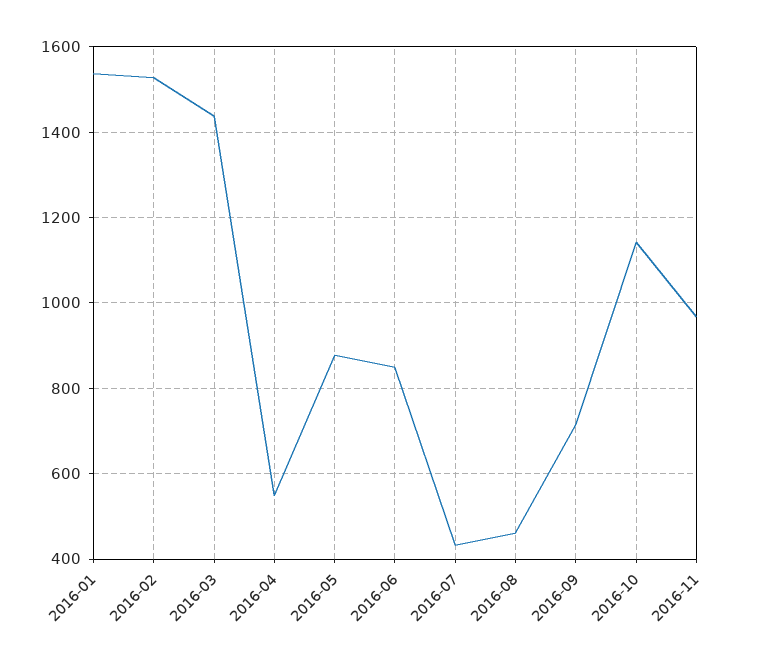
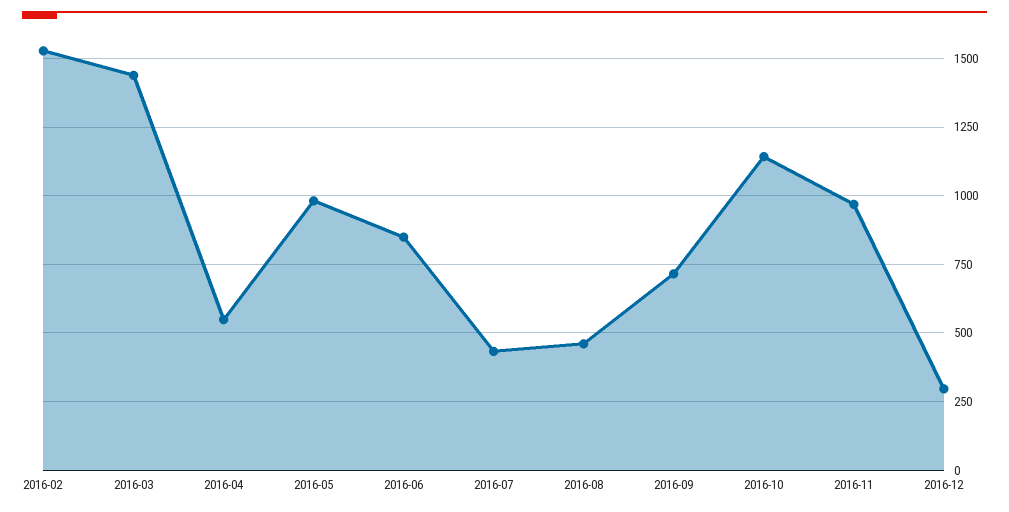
2016-01: 1540 -> none
2016-05: 880 -> 975
2016-12: none -> 300

